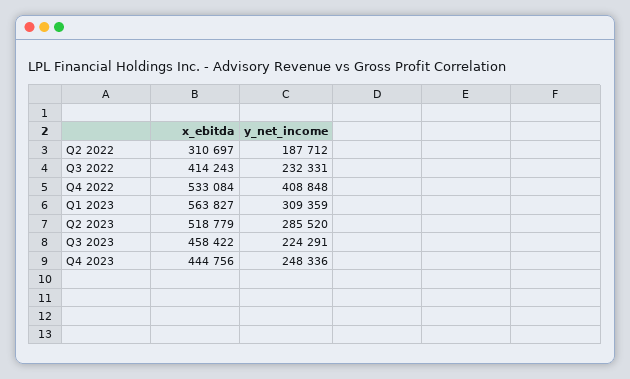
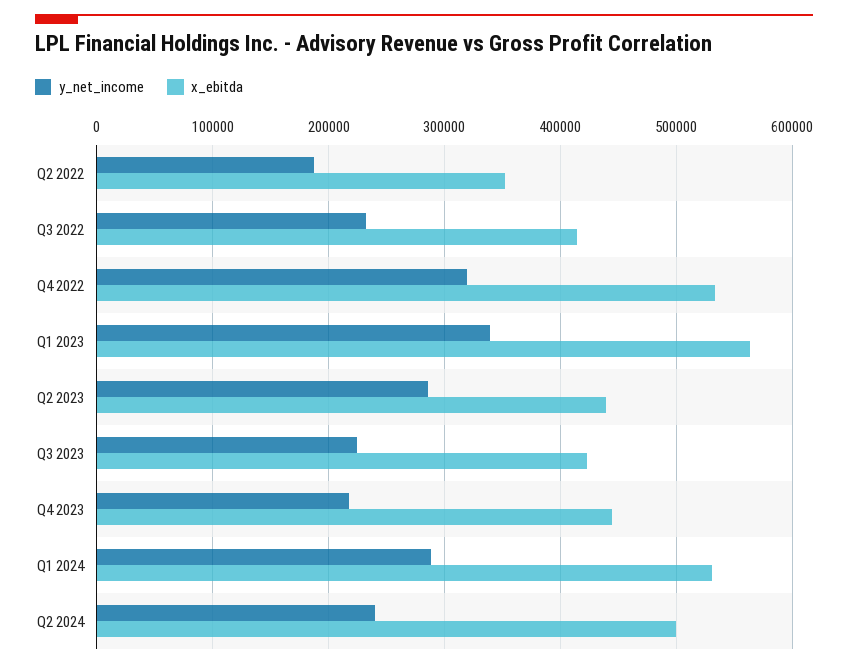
x_ebitda, Q2 2022: 310697 -> 350000
y_net_income, Q4 2022: 408848 -> 320000
y_net_income, Q1 2023: 309359 -> 340000
x_ebitda, Q2 2023: 518779 -> 440000
x_ebitda, Q3 2023: 458422 -> 420000
y_net_income, Q4 2023: 248336 -> 220000
y_net_income, Q1 2024: none -> 290000
x_ebitda, Q1 2024: none -> 530000
y_net_income, Q2 2024: none -> 240000
x_ebitda, Q2 2024: none -> 500000

